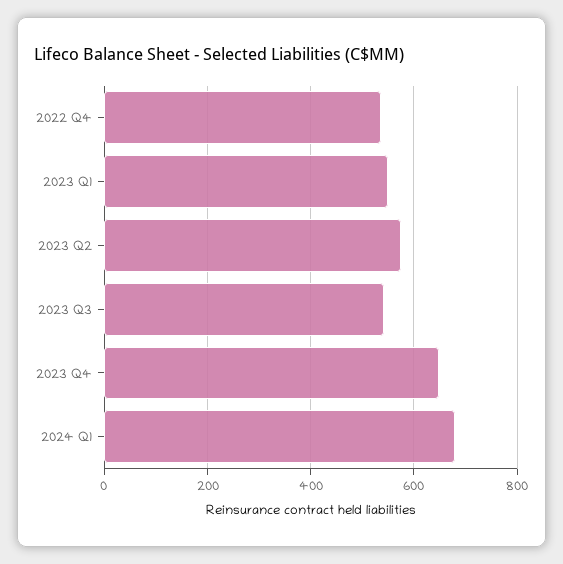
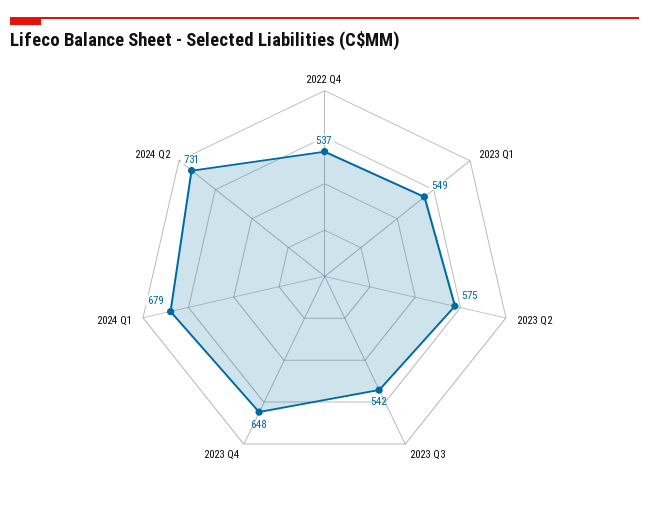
2024 Q2: none -> 731

